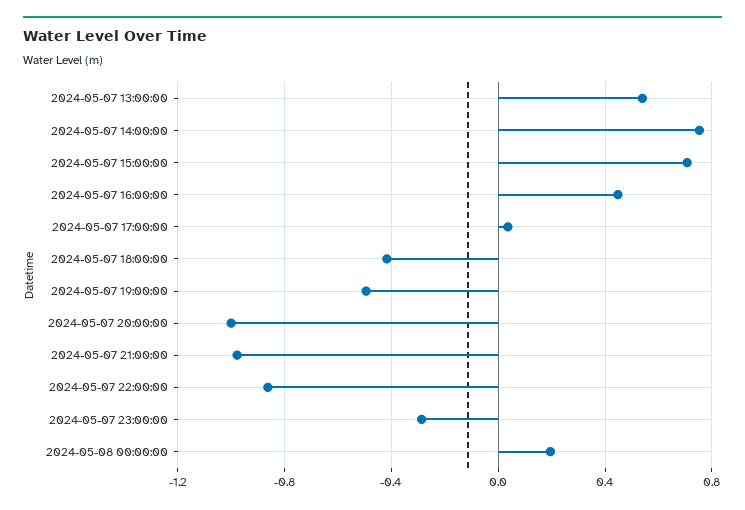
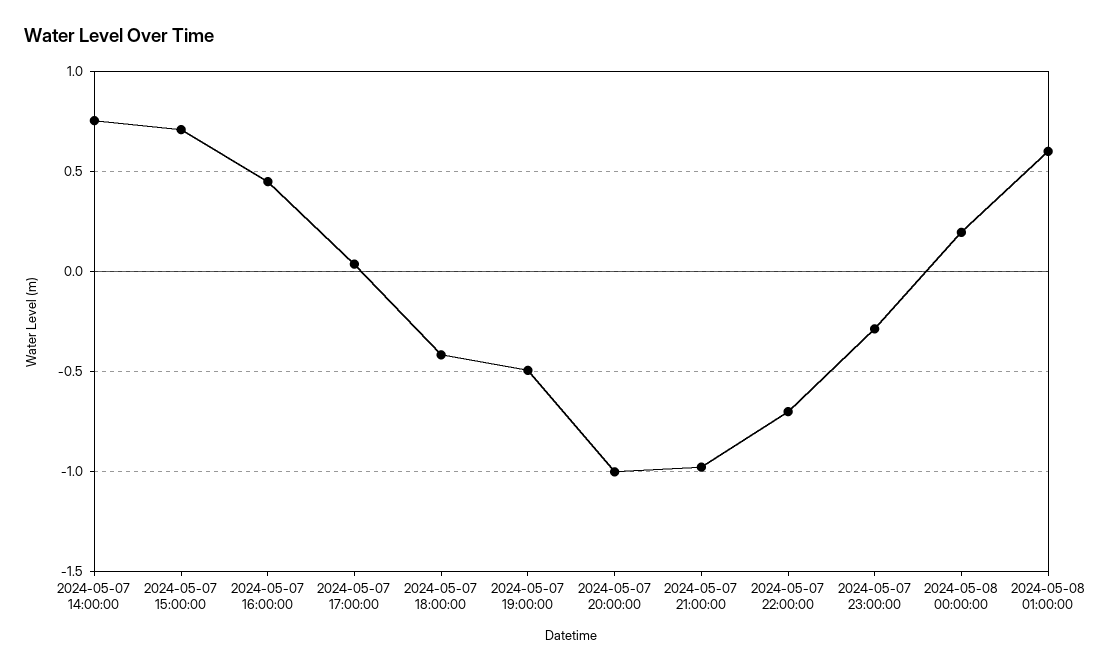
2024-05-07 13:00:00: 0.55 -> none
2024-05-07 22:00:00: -0.85 -> -0.7
2024-05-08 01:00:00: none -> 0.6

